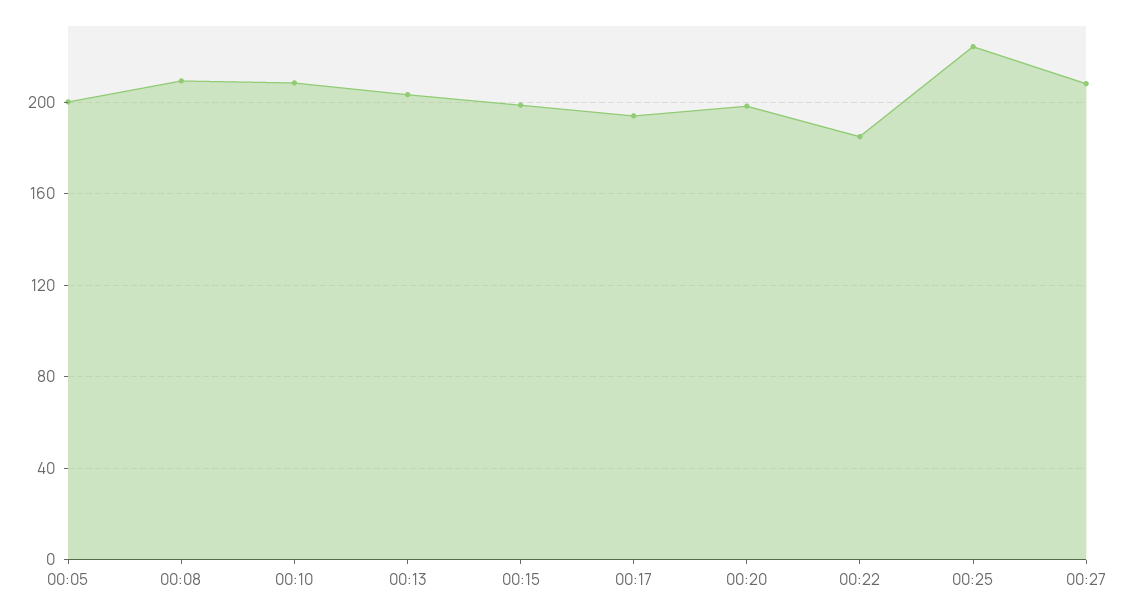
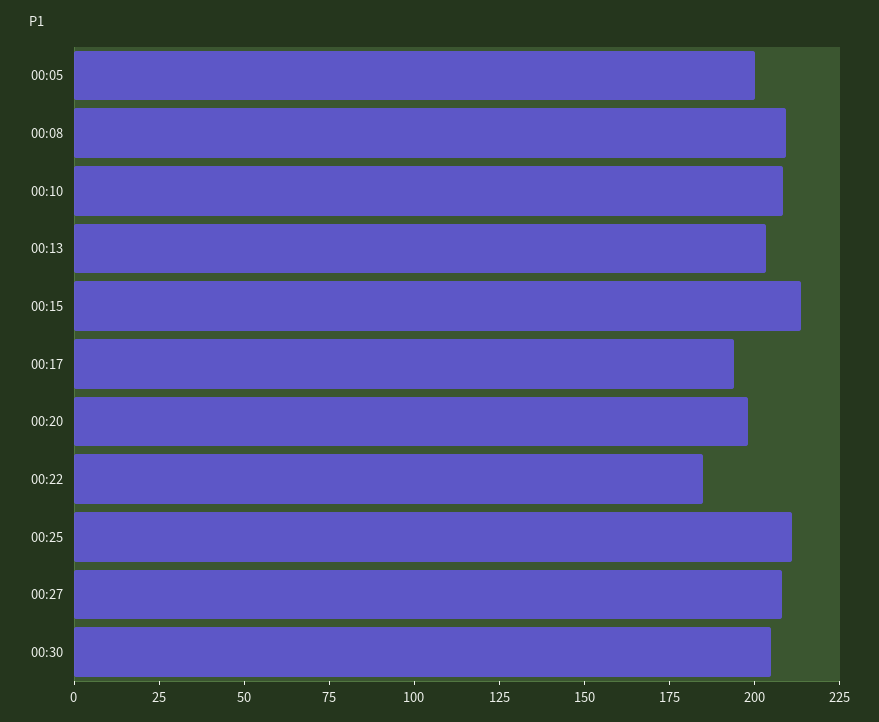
00:15: 200 -> 215
00:25: 225 -> 210
00:30: none -> 205

